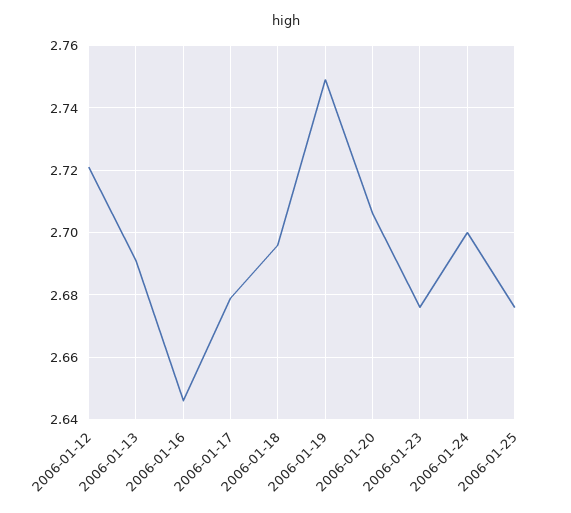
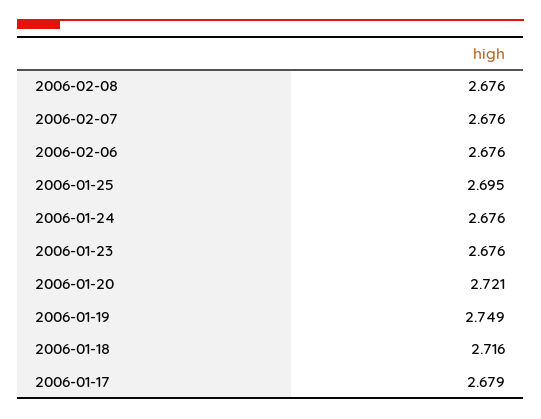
2006-01-12: 2.72 -> none
2006-01-13: 2.69 -> none
2006-01-16: 2.645 -> none
2006-01-18: 2.695 -> 2.716
2006-01-20: 2.705 -> 2.721
2006-01-24: 2.7 -> 2.676
2006-01-25: 2.675 -> 2.695
2006-02-08: none -> 2.676
2006-02-07: none -> 2.676
2006-02-06: none -> 2.676

